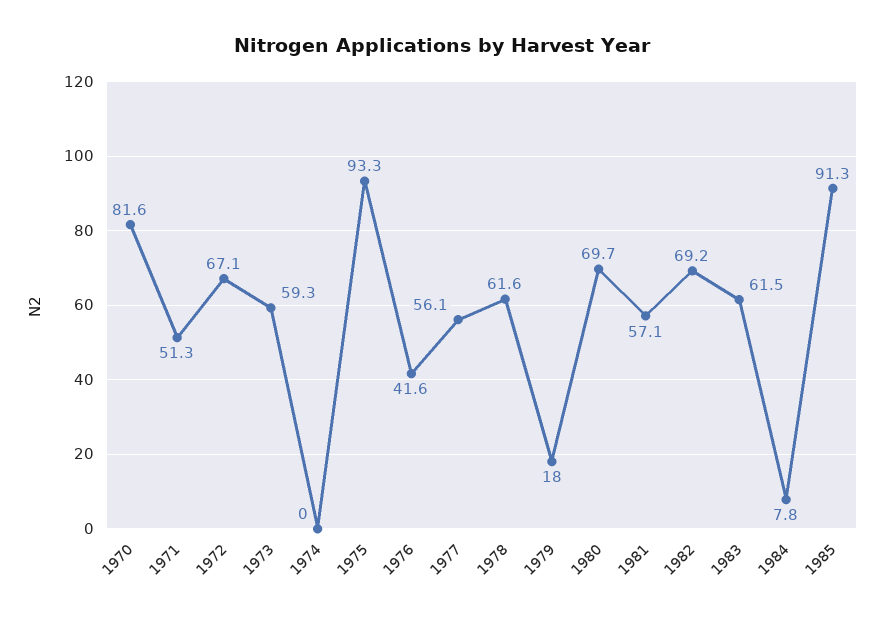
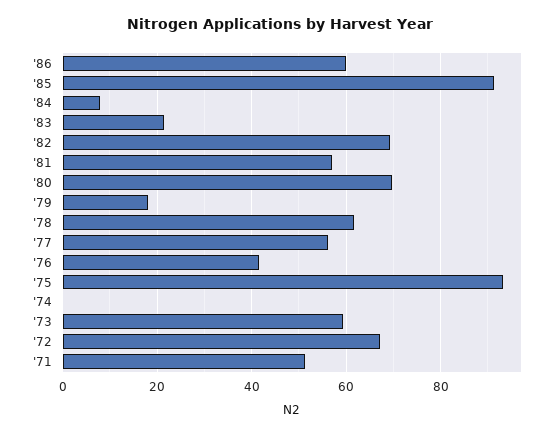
1970: 81.6 -> none
1983: 61.5 -> 22
'86: none -> 60

